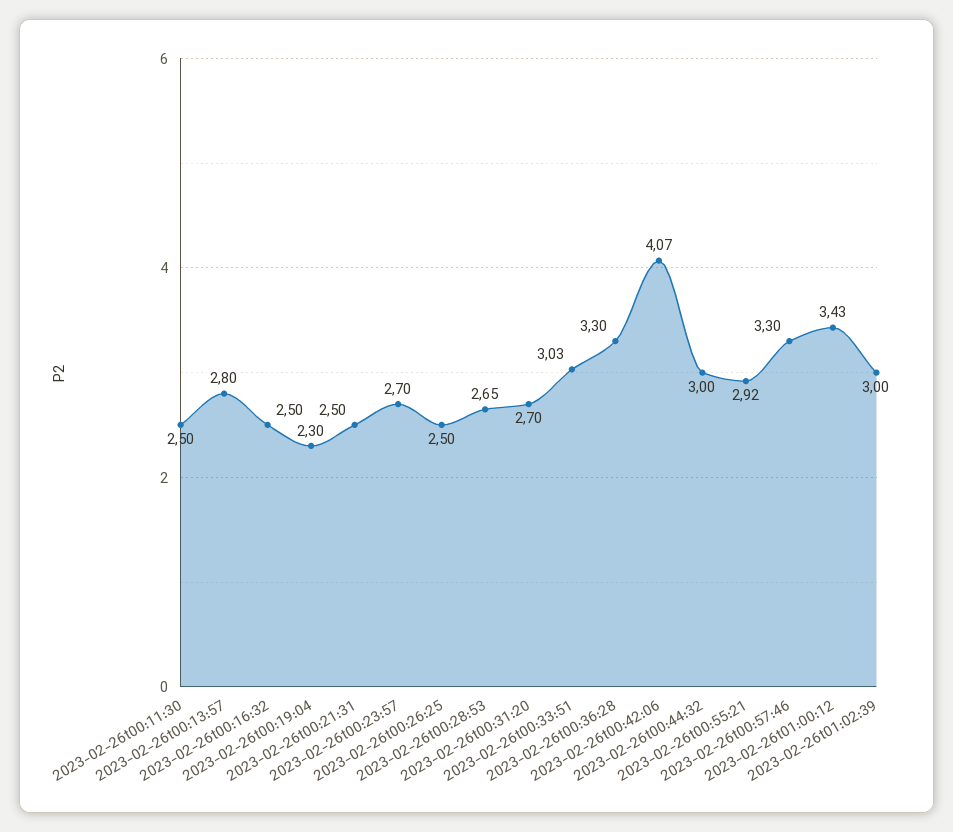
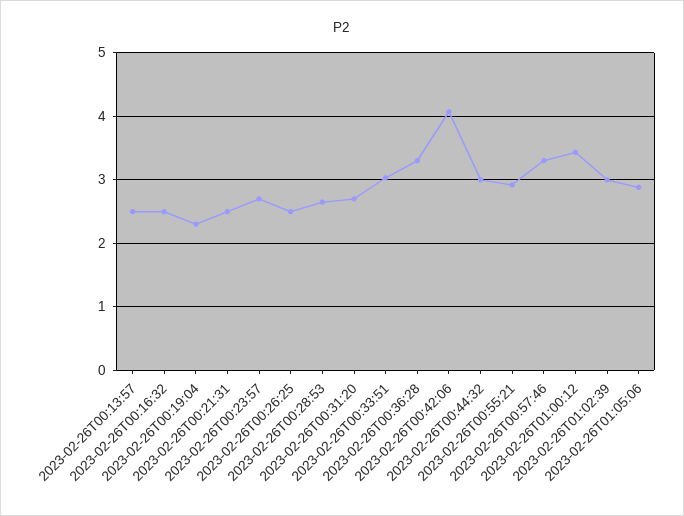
2023-02-26t00:11:30: 2.5 -> none
2023-02-26t00:13:57: 2.8 -> 2.5
2023-02-26T01:05:06: none -> 2.9

